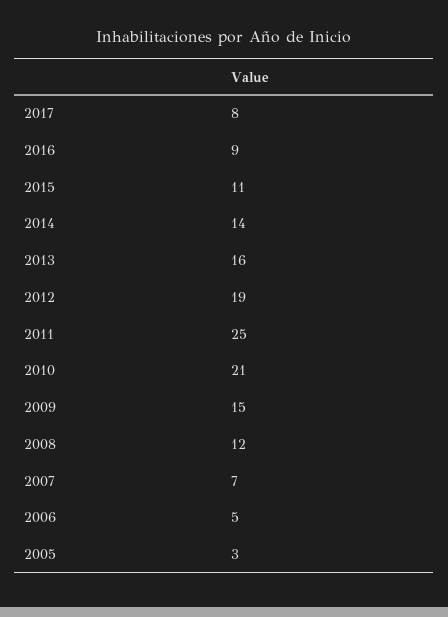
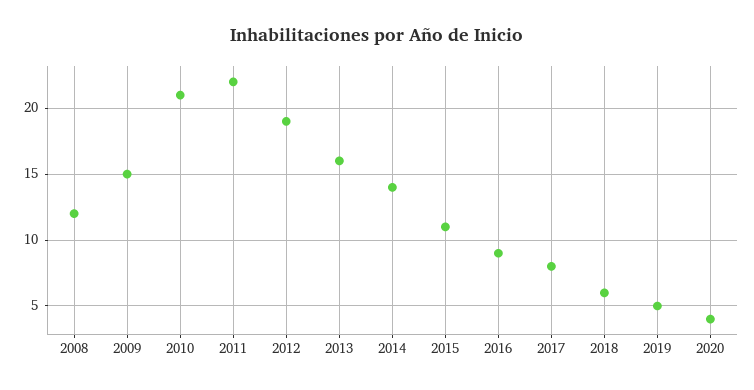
2011: 25 -> 22
2007: 7 -> none
2006: 5 -> none
2005: 3 -> none
2018: none -> 6
2019: none -> 5
2020: none -> 4

